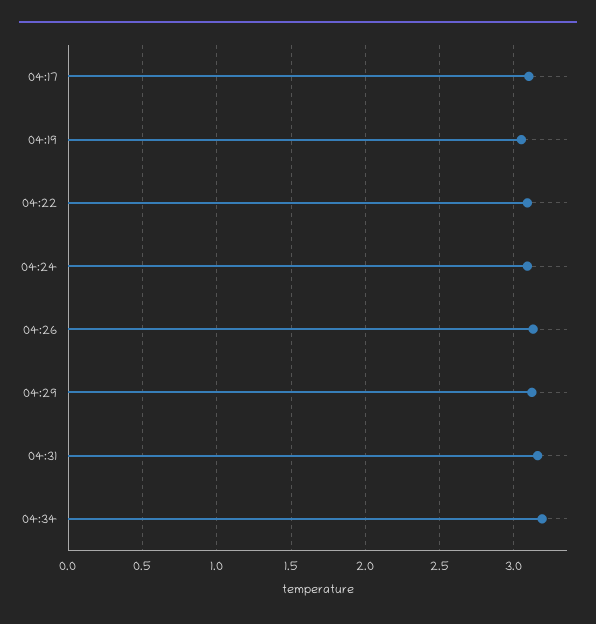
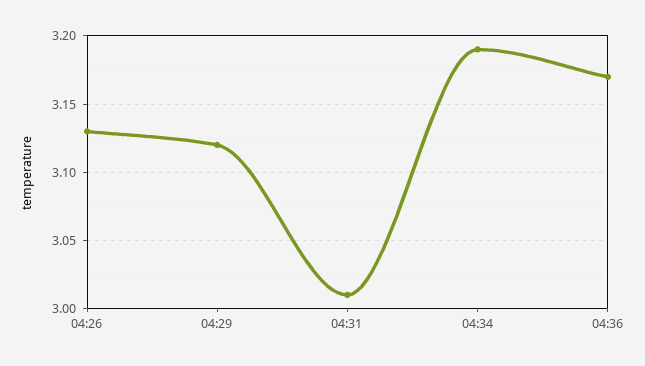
04:17: 3.1 -> none
04:19: 3.05 -> none
04:22: 3.1 -> none
04:24: 3.1 -> none
04:31: 3.15 -> 3.01
04:36: none -> 3.17

